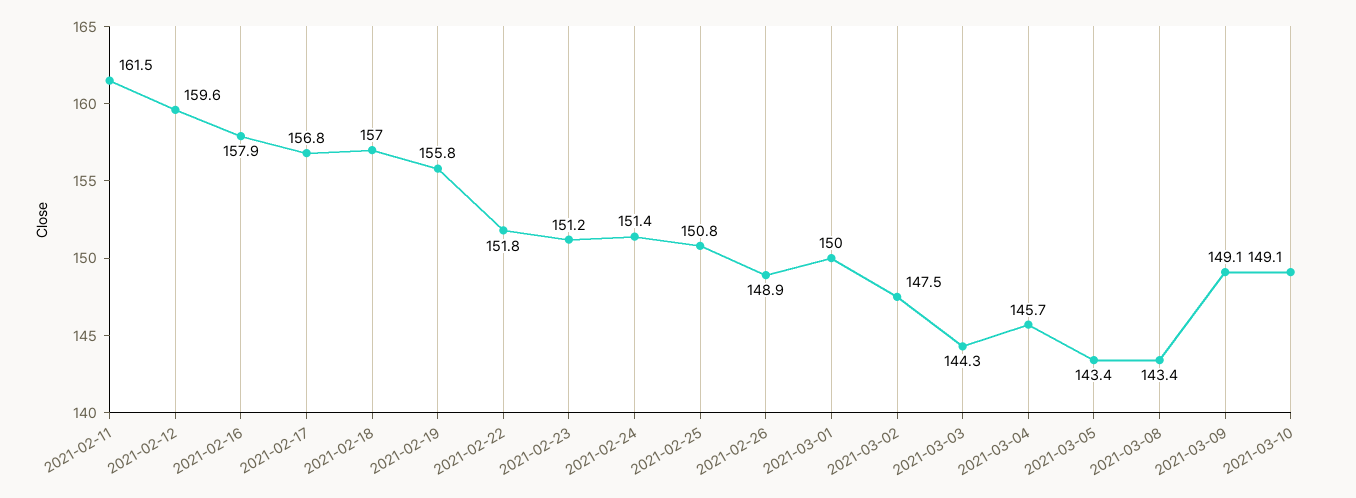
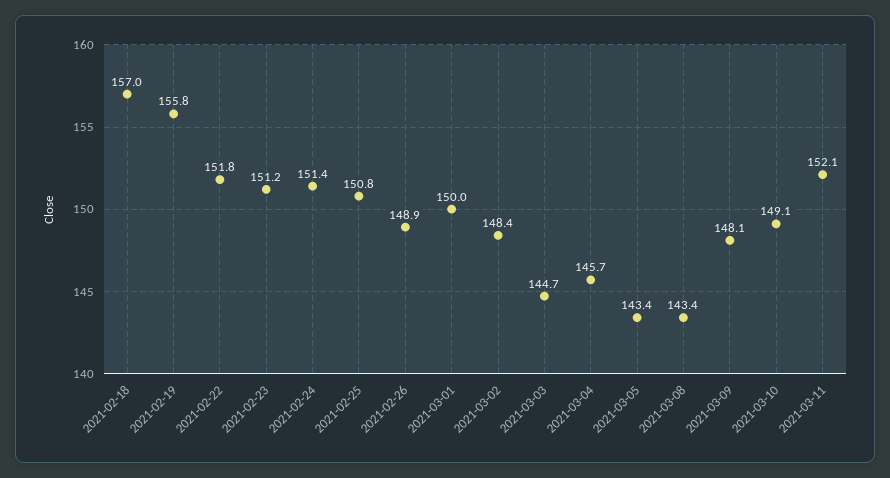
2021-02-11: 161.5 -> none
2021-02-12: 159.6 -> none
2021-02-16: 157.9 -> none
2021-02-17: 156.8 -> none
2021-03-02: 147.5 -> 148.4
2021-03-03: 144.3 -> 144.7
2021-03-09: 149.1 -> 148.1
2021-03-11: none -> 152.1

